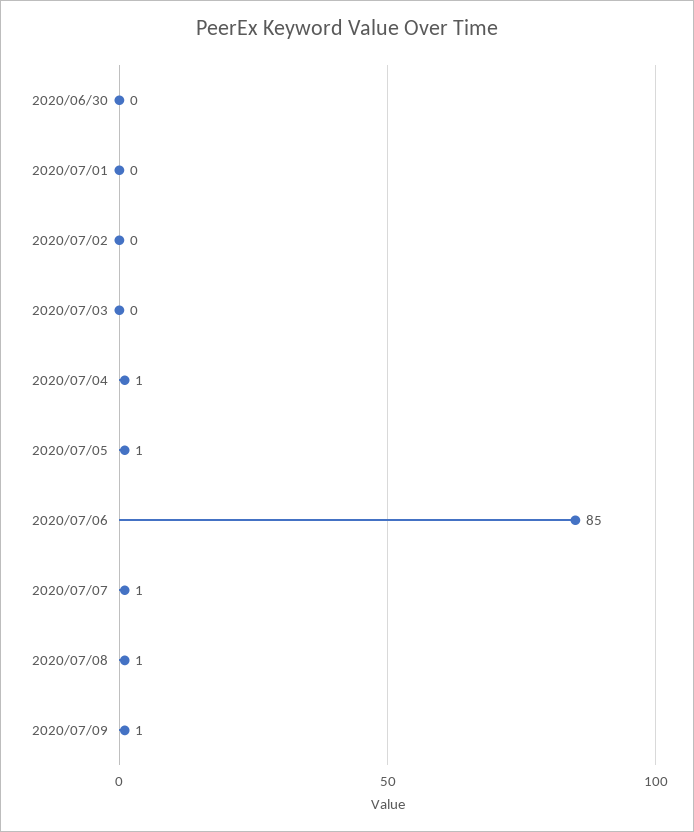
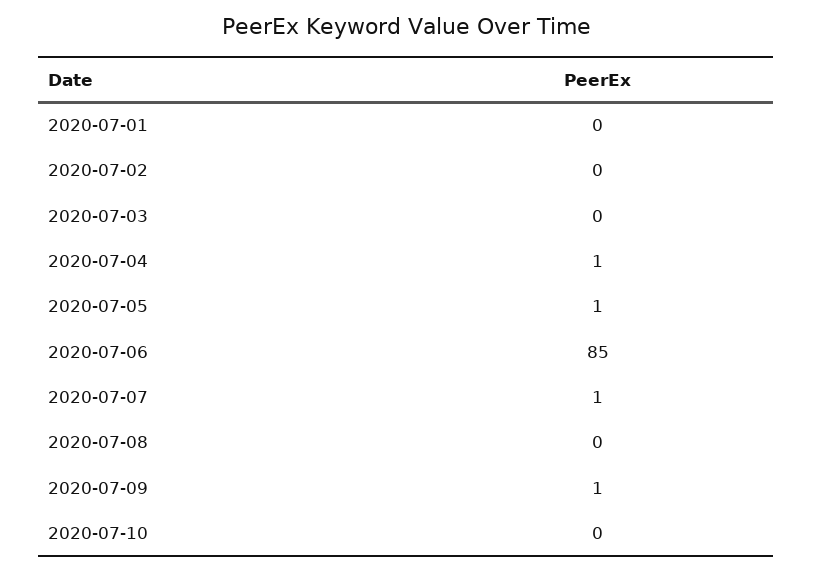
2020/06/30: 0 -> none
2020/07/08: 1 -> 0
2020-07-10: none -> 0

